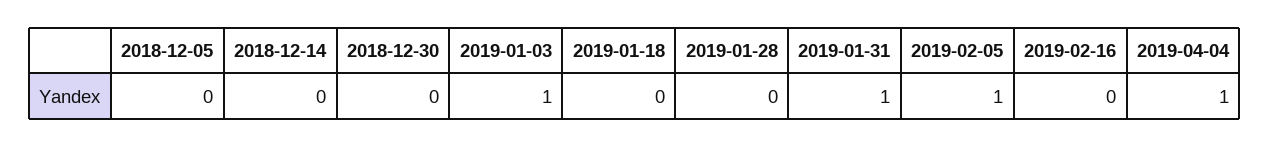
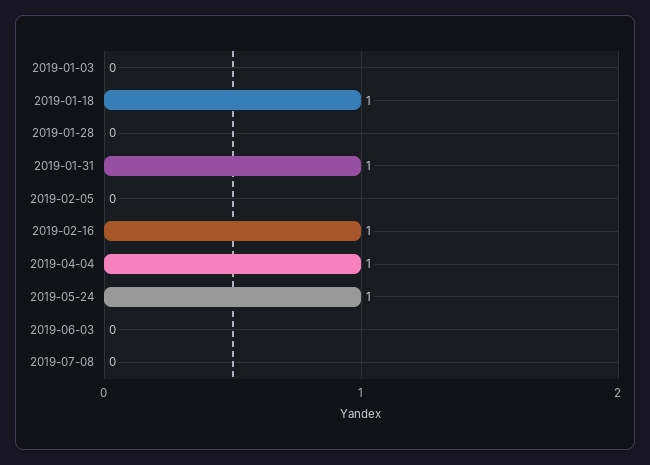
2018-12-05: 0 -> none
2018-12-14: 0 -> none
2018-12-30: 0 -> none
2019-01-03: 1 -> 0
2019-01-18: 0 -> 1
2019-02-05: 1 -> 0
2019-02-16: 0 -> 1
2019-05-24: none -> 1
2019-06-03: none -> 0
2019-07-08: none -> 0

